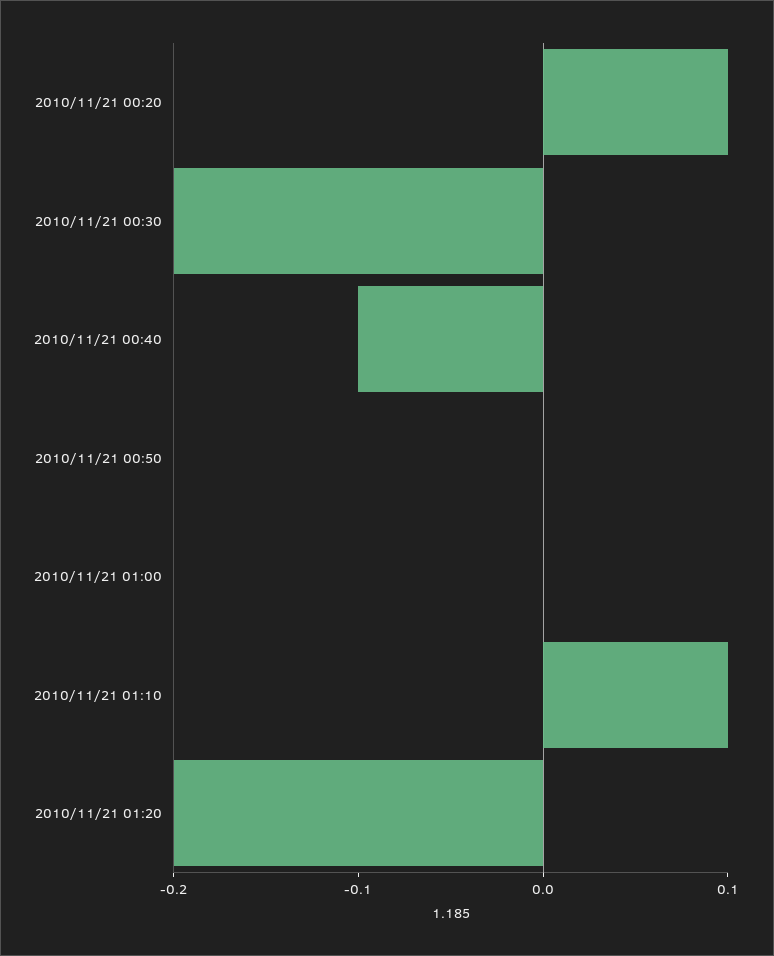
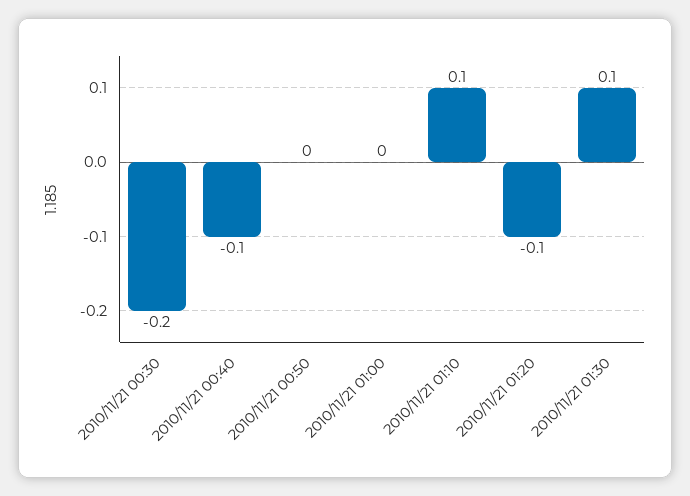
2010/11/21 00:20: 0.1 -> none
2010/11/21 01:20: -0.2 -> -0.1
2010/11/21 01:30: none -> 0.1

